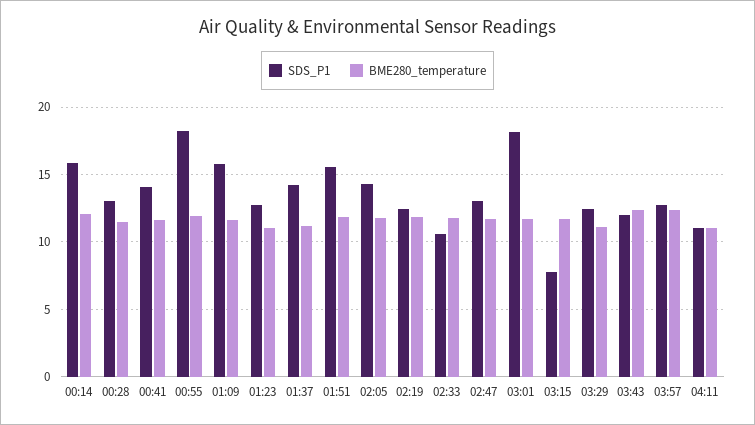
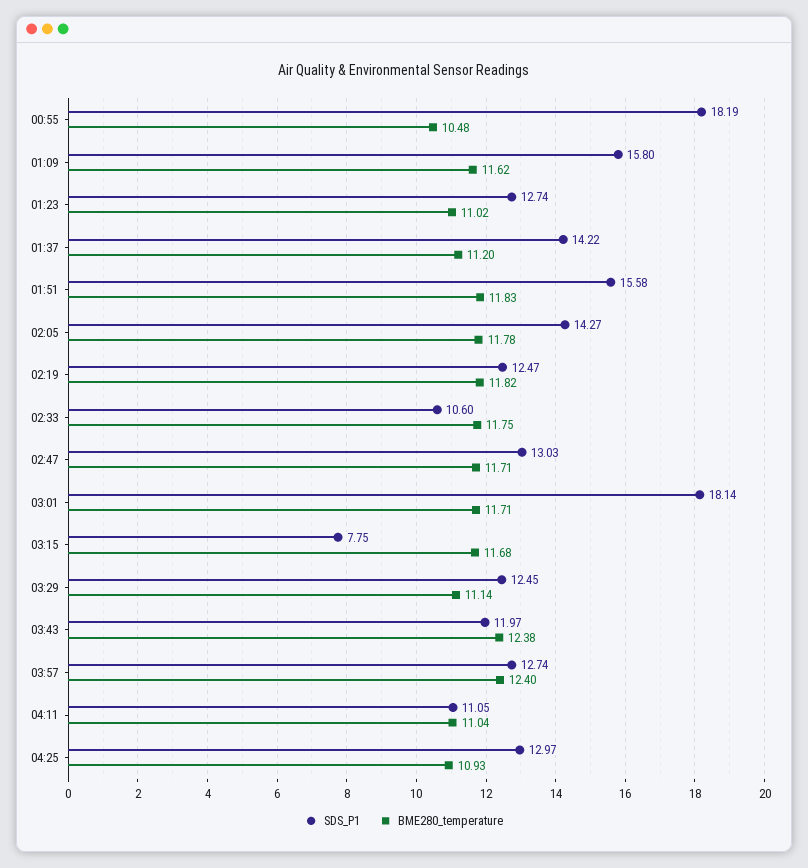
SDS_P1, 00:14: 16 -> none
BME280_temperature, 00:14: 12 -> none
SDS_P1, 00:28: 13 -> none
BME280_temperature, 00:28: 11.5 -> none
SDS_P1, 00:41: 14 -> none
BME280_temperature, 00:41: 11.5 -> none
BME280_temperature, 00:55: 12 -> 10.48
SDS_P1, 04:25: none -> 12.97
BME280_temperature, 04:25: none -> 10.93

